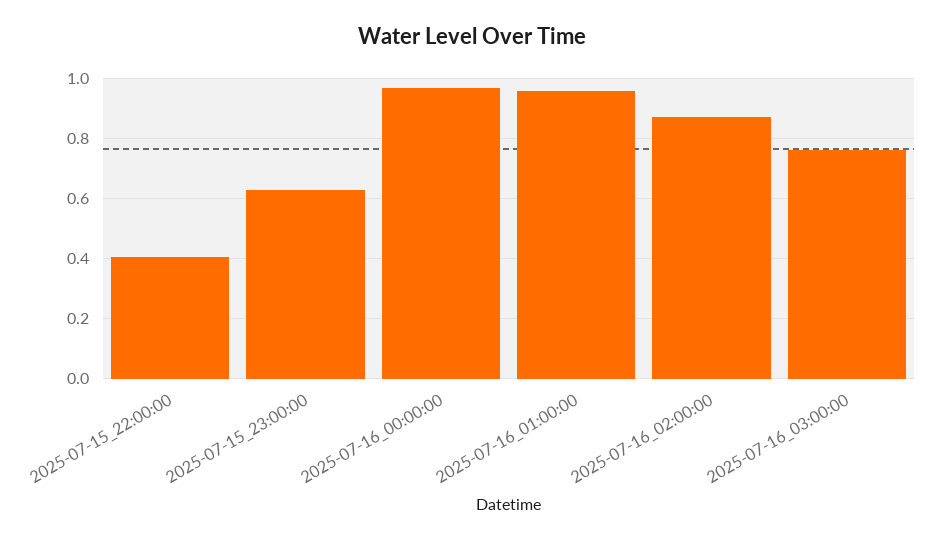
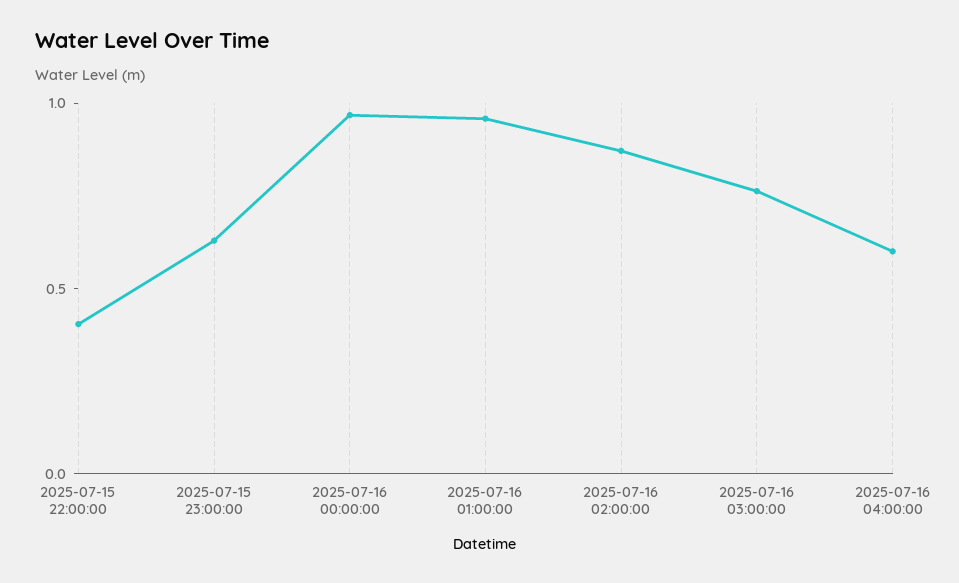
2025-07-16 04:00:00: none -> 0.6

